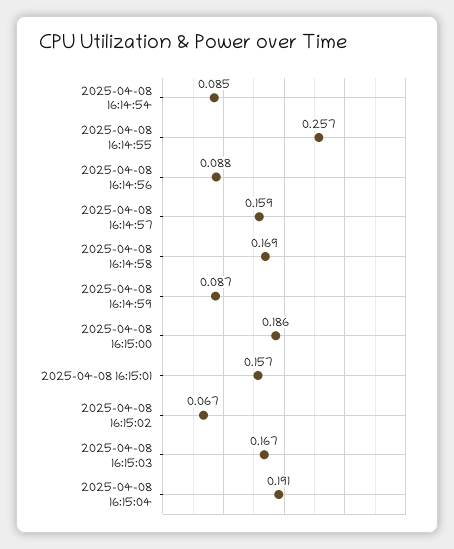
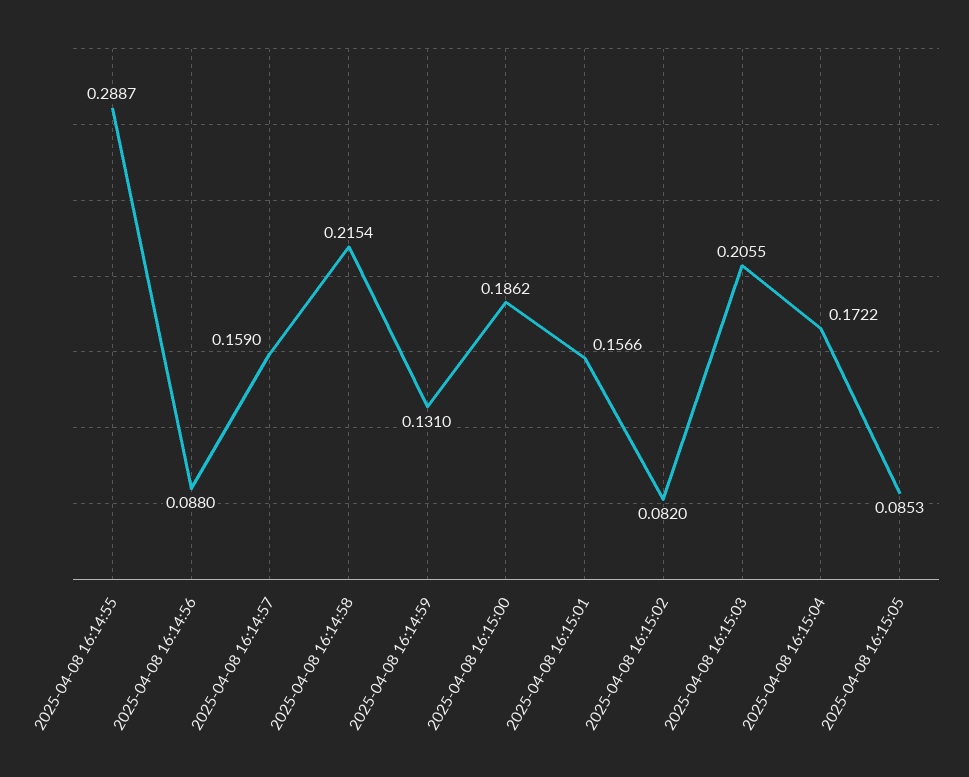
2025-04-08 16:14:54: 0.085 -> none
2025-04-08 16:14:55: 0.257 -> 0.2887
2025-04-08 16:14:58: 0.169 -> 0.2154
2025-04-08 16:14:59: 0.087 -> 0.131
2025-04-08 16:15:02: 0.067 -> 0.082
2025-04-08 16:15:03: 0.167 -> 0.2055
2025-04-08 16:15:04: 0.191 -> 0.1722
2025-04-08 16:15:05: none -> 0.0853

